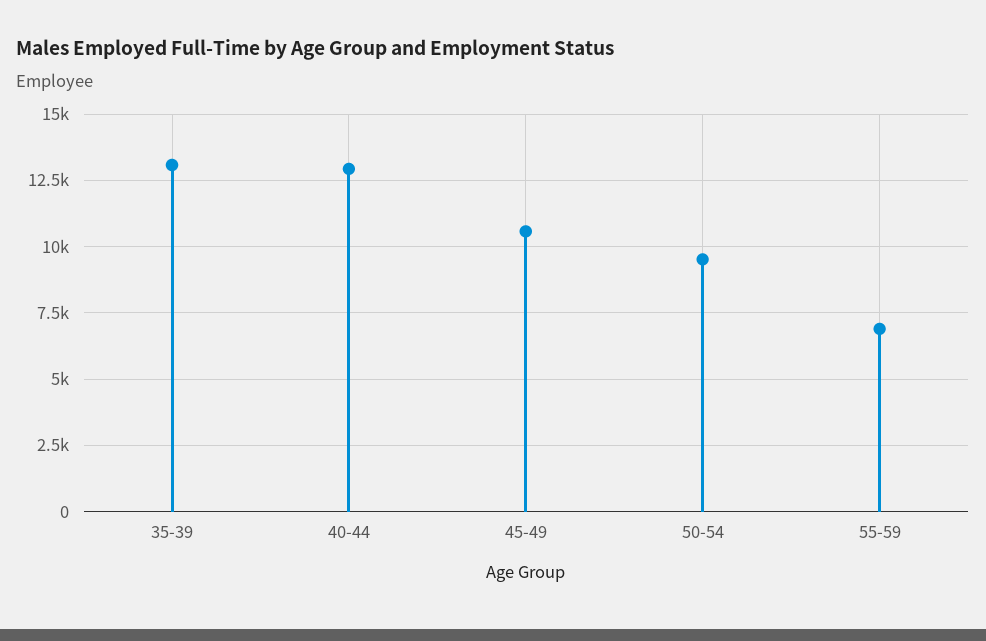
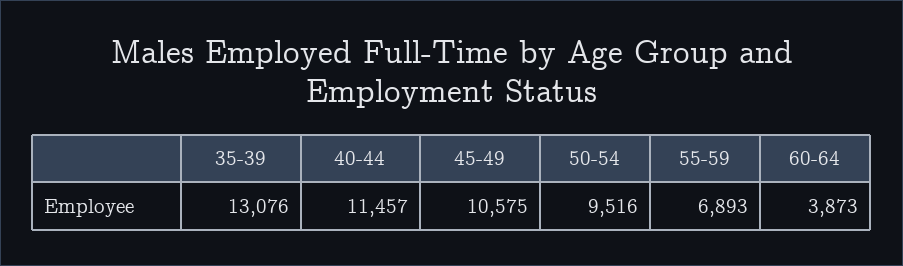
40-44: 13000 -> 11457
60-64: none -> 3873

